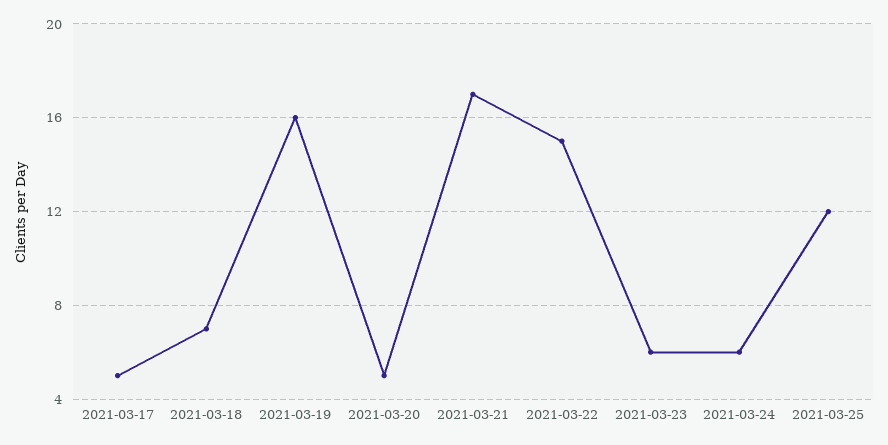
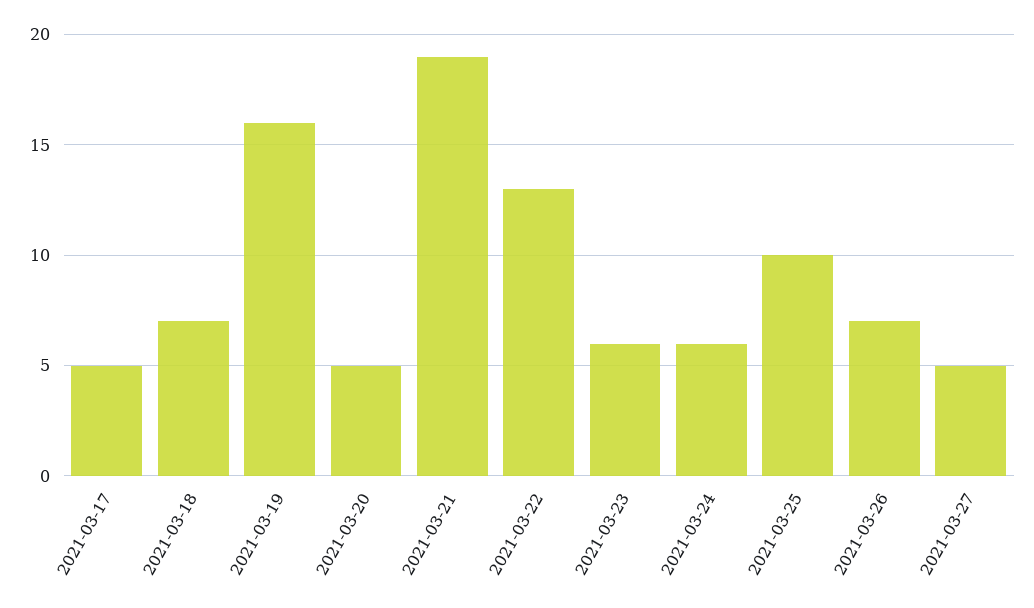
2021-03-21: 17 -> 19
2021-03-22: 15 -> 13
2021-03-25: 12 -> 10
2021-03-26: none -> 7
2021-03-27: none -> 5

